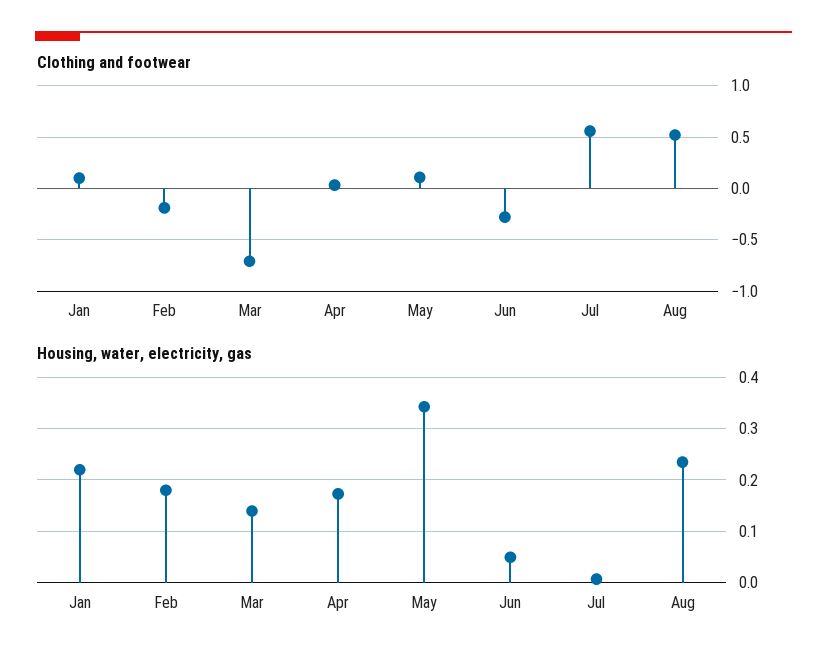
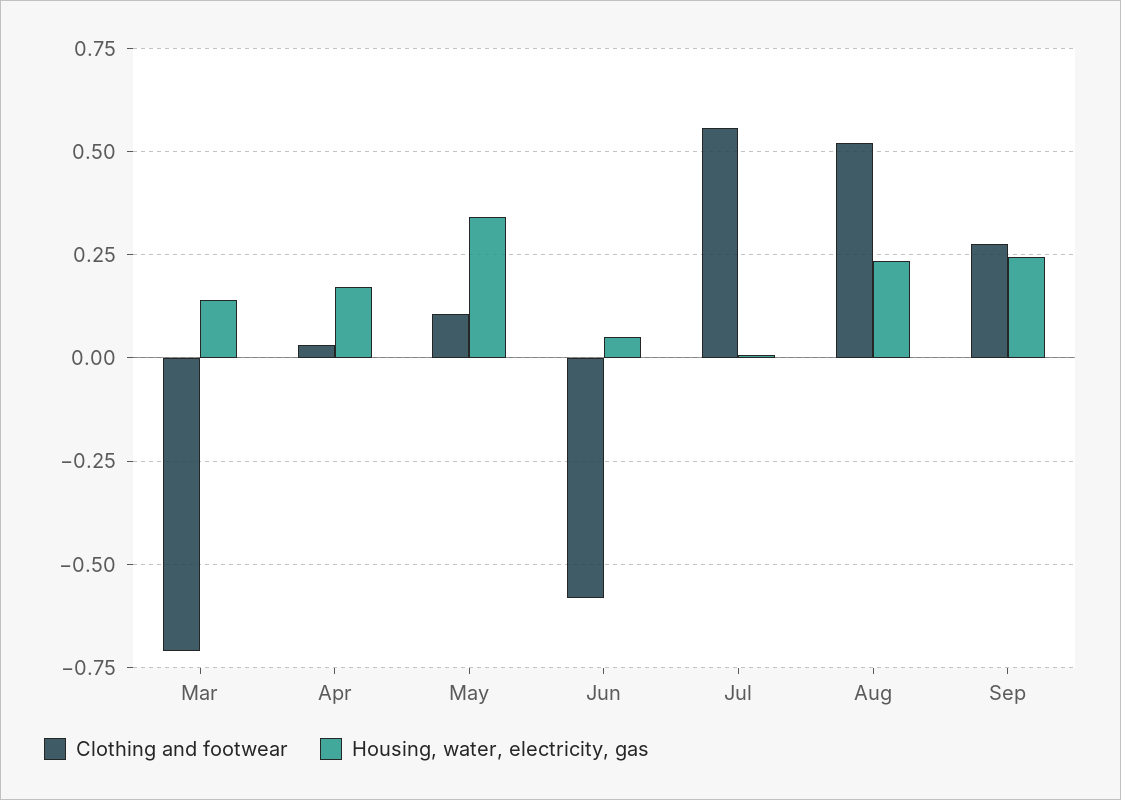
Clothing and footwear, Jan: 0.1 -> none
Clothing and footwear, Feb: -0.2 -> none
Clothing and footwear, Jun: -0.3 -> -0.575
Housing, water, electricity, gas, Jan: 0.22 -> none
Housing, water, electricity, gas, Feb: 0.18 -> none
Clothing and footwear, Sep: none -> 0.275
Housing, water, electricity, gas, Sep: none -> 0.25

